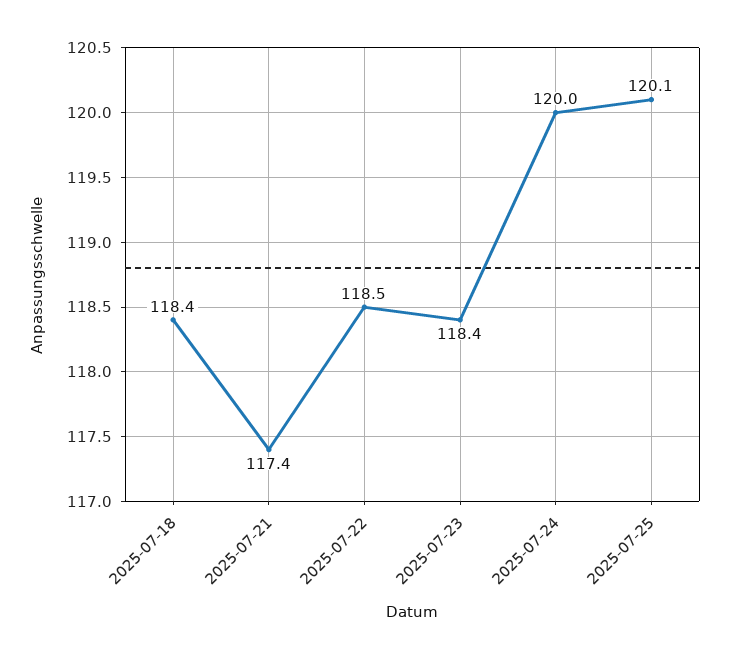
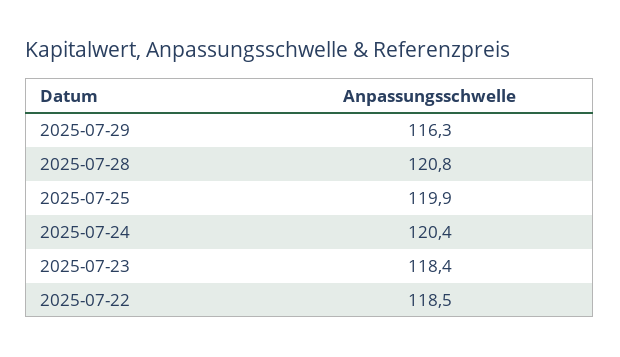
2025-07-18: 118.4 -> none
2025-07-21: 117.4 -> none
2025-07-24: 120 -> 120.4
2025-07-25: 120.1 -> 119.9
2025-07-29: none -> 116.3
2025-07-28: none -> 120.8

